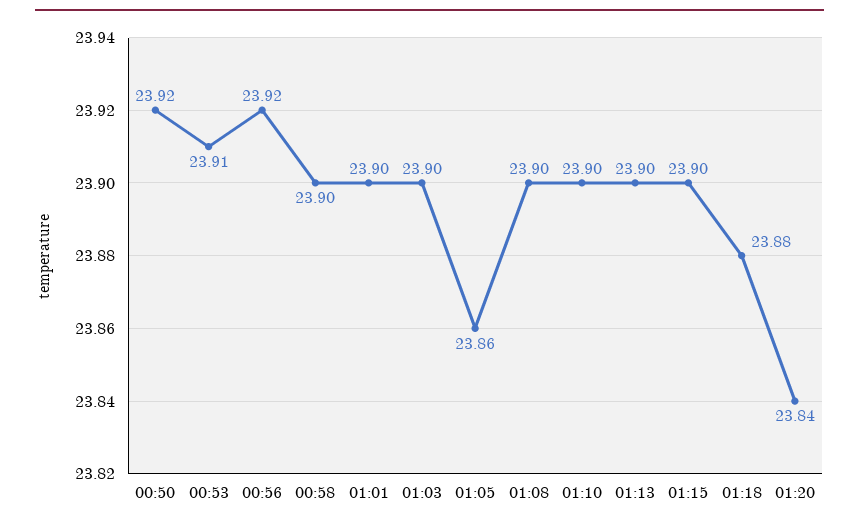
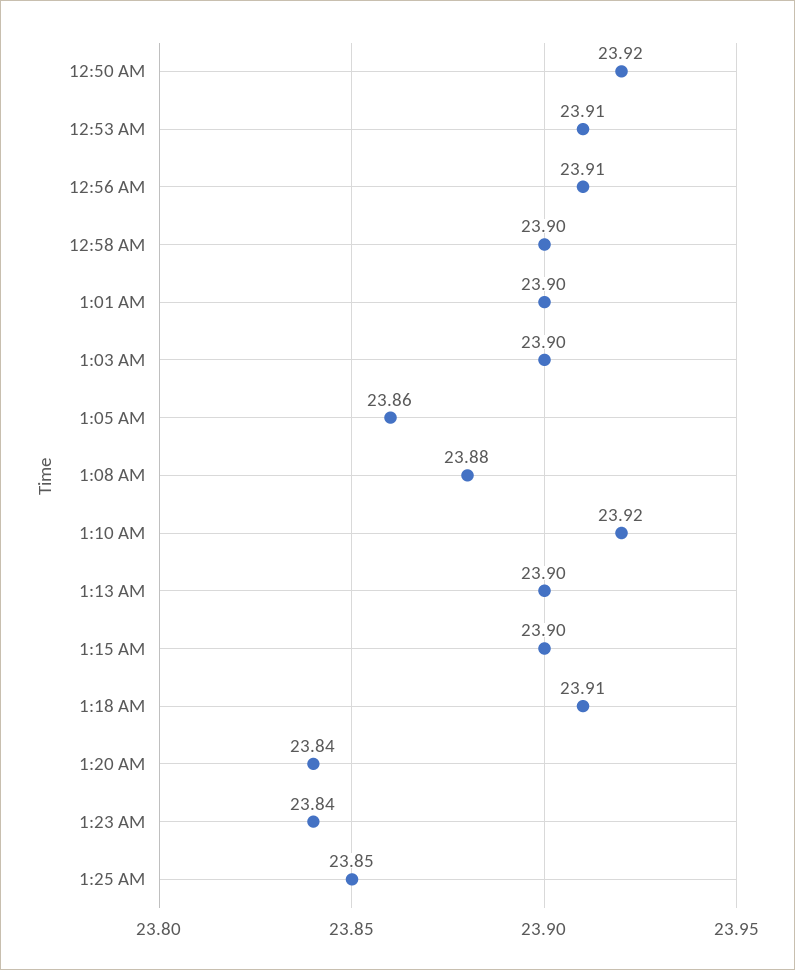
00:56: 23.92 -> 23.91
01:08: 23.9 -> 23.88
01:10: 23.9 -> 23.92
01:18: 23.88 -> 23.91
1:23 AM: none -> 23.84
1:25 AM: none -> 23.85

